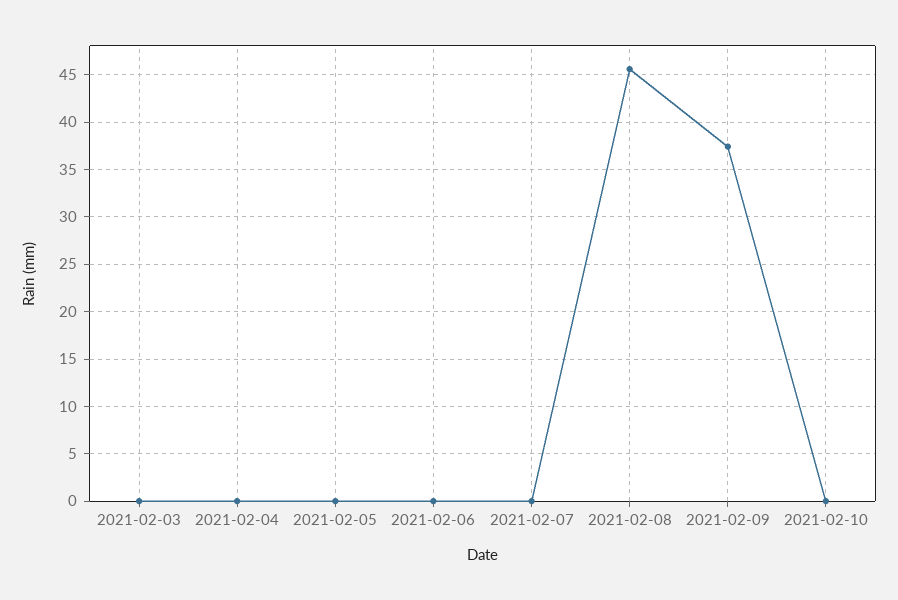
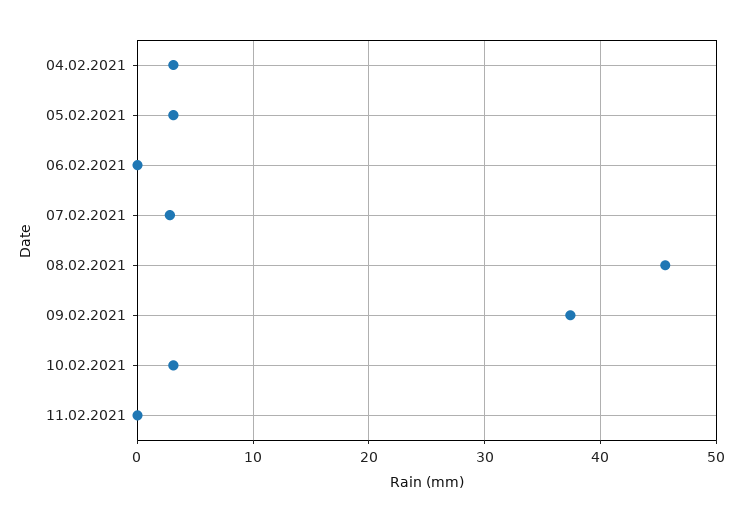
2021-02-03: 0 -> none
2021-02-04: 0 -> 3
2021-02-05: 0 -> 3
2021-02-07: 0 -> 3
2021-02-10: 0 -> 3
11.02.2021: none -> 0

